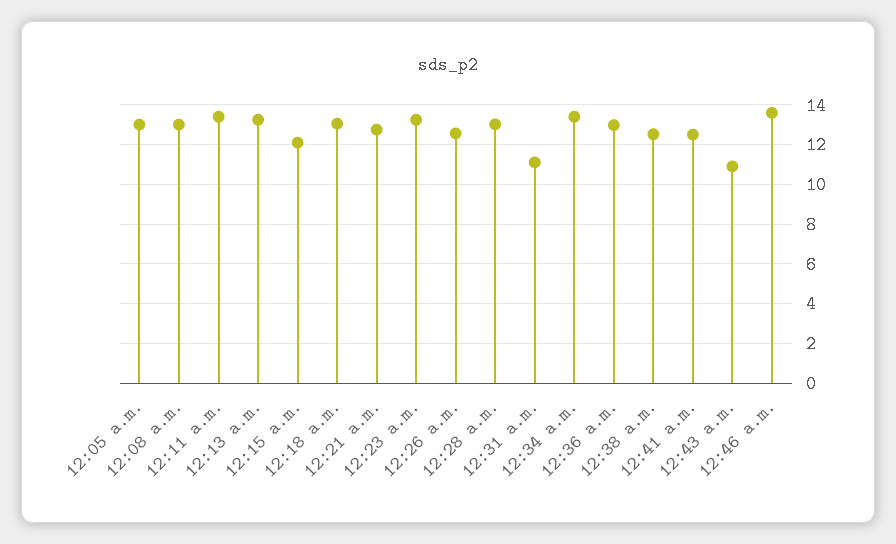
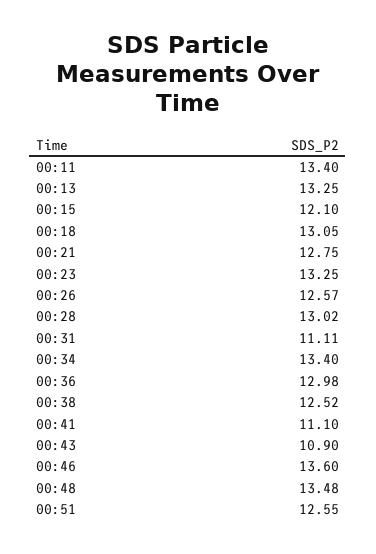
12:05 a.m.: 13 -> none
12:08 a.m.: 13 -> none
12:41 a.m.: 12.5 -> 11.1
00:48: none -> 13.48
00:51: none -> 12.55

